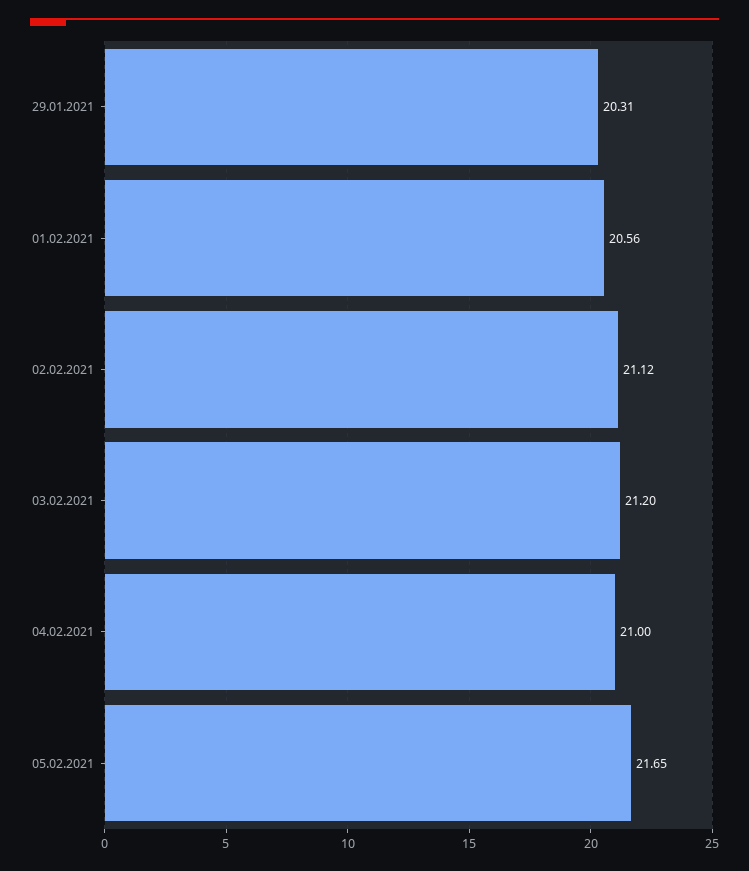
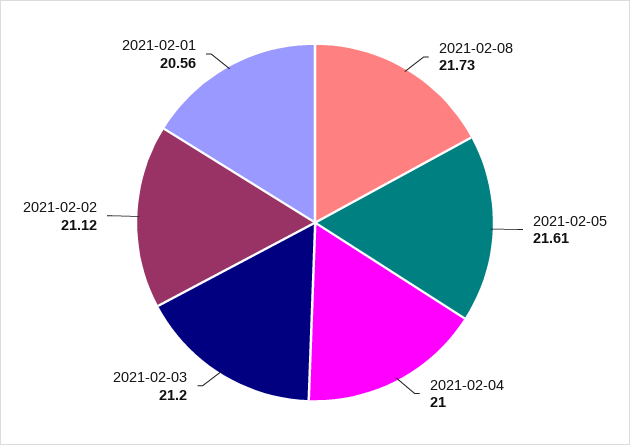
29.01.2021: 20.31 -> none
05.02.2021: 21.65 -> 21.61
2021-02-08: none -> 21.73

